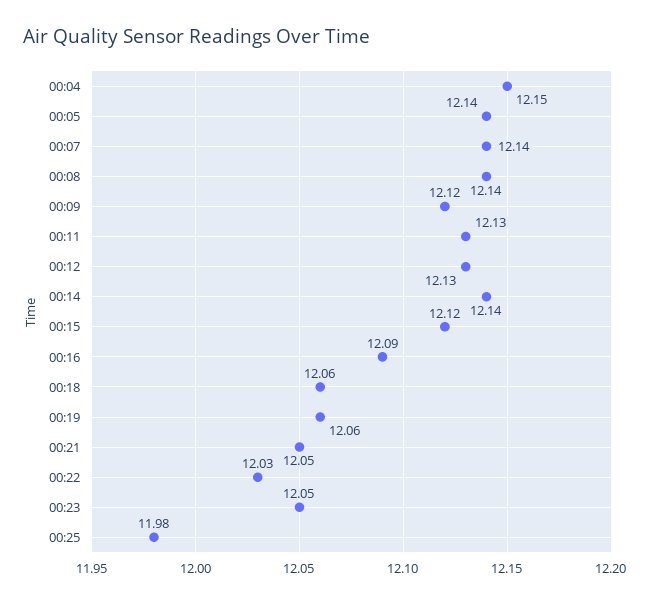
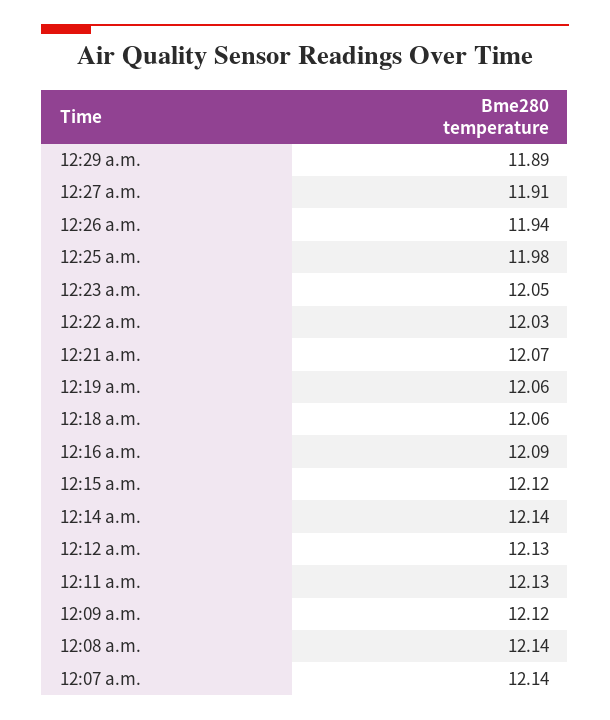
00:04: 12.15 -> none
00:05: 12.14 -> none
00:21: 12.05 -> 12.07
12:29 a.m.: none -> 11.89
12:27 a.m.: none -> 11.91
12:26 a.m.: none -> 11.94

